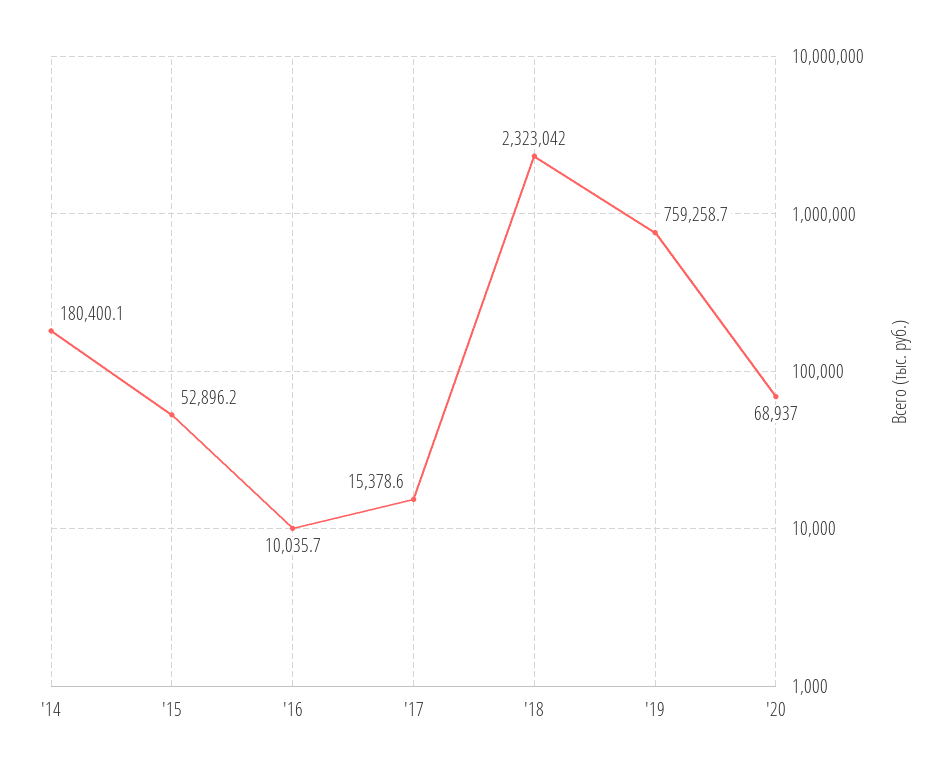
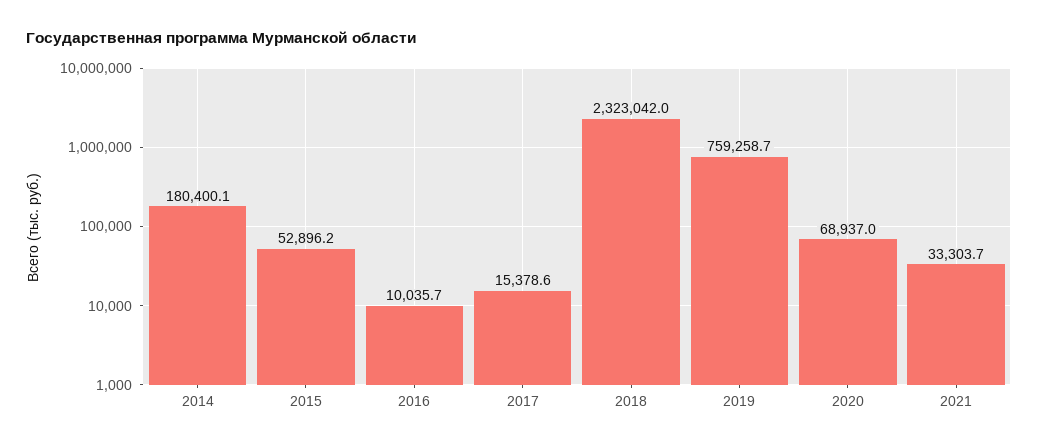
2021: none -> 33303.7

